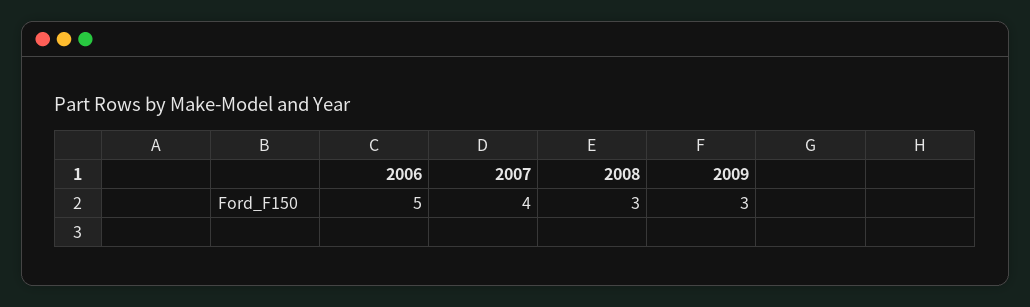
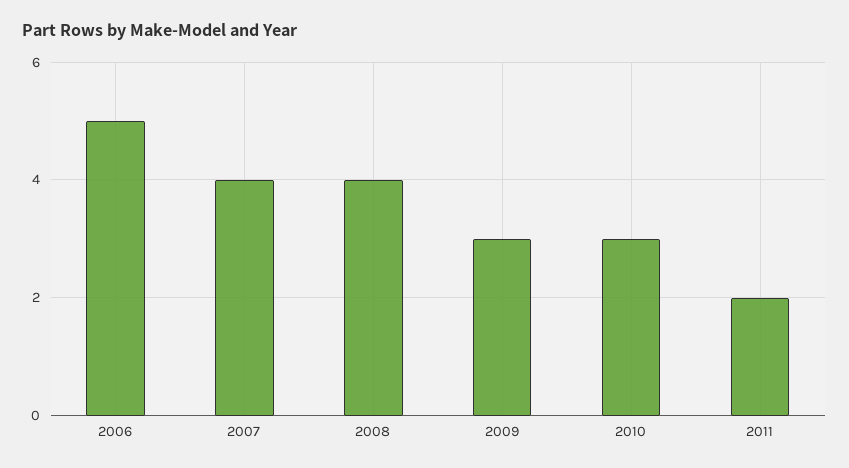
2008: 3 -> 4
2010: none -> 3
2011: none -> 2

